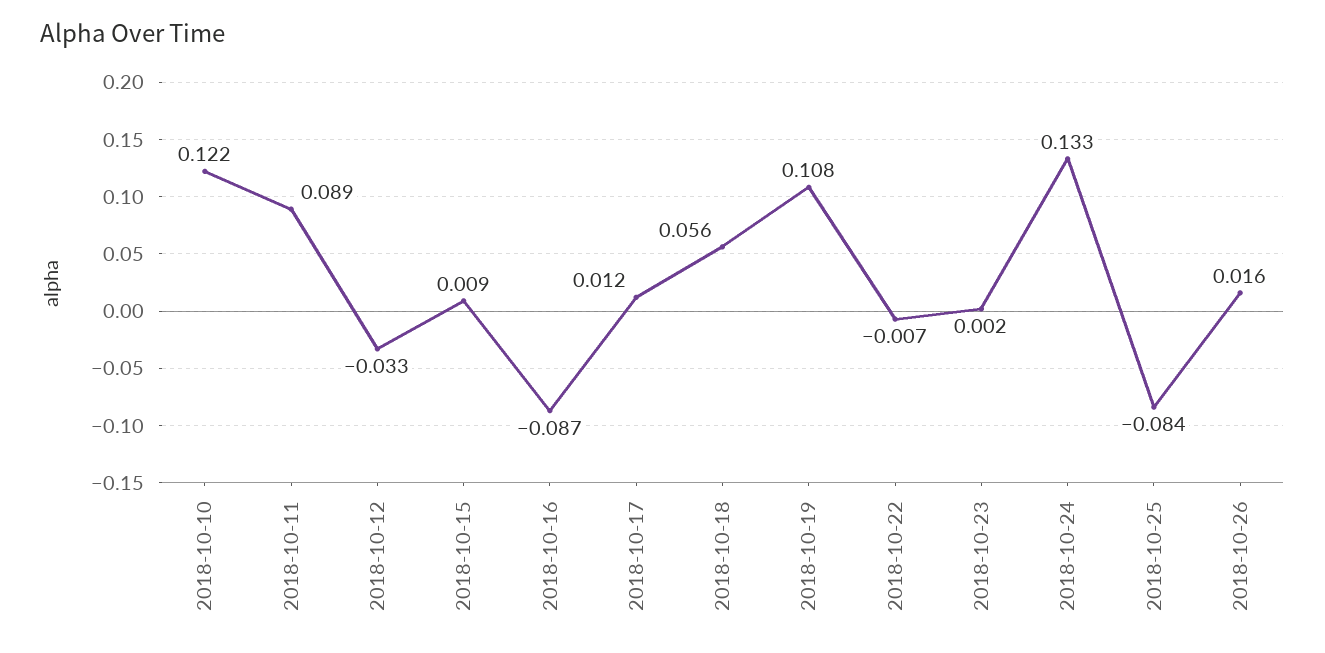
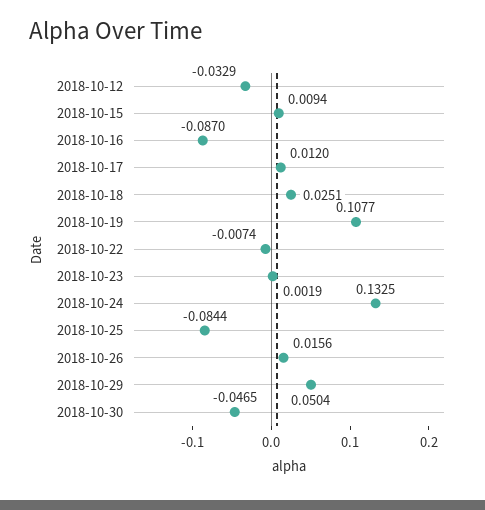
2018-10-10: 0.122 -> none
2018-10-11: 0.089 -> none
2018-10-18: 0.056 -> 0.0251
2018-10-29: none -> 0.0504
2018-10-30: none -> -0.0465

